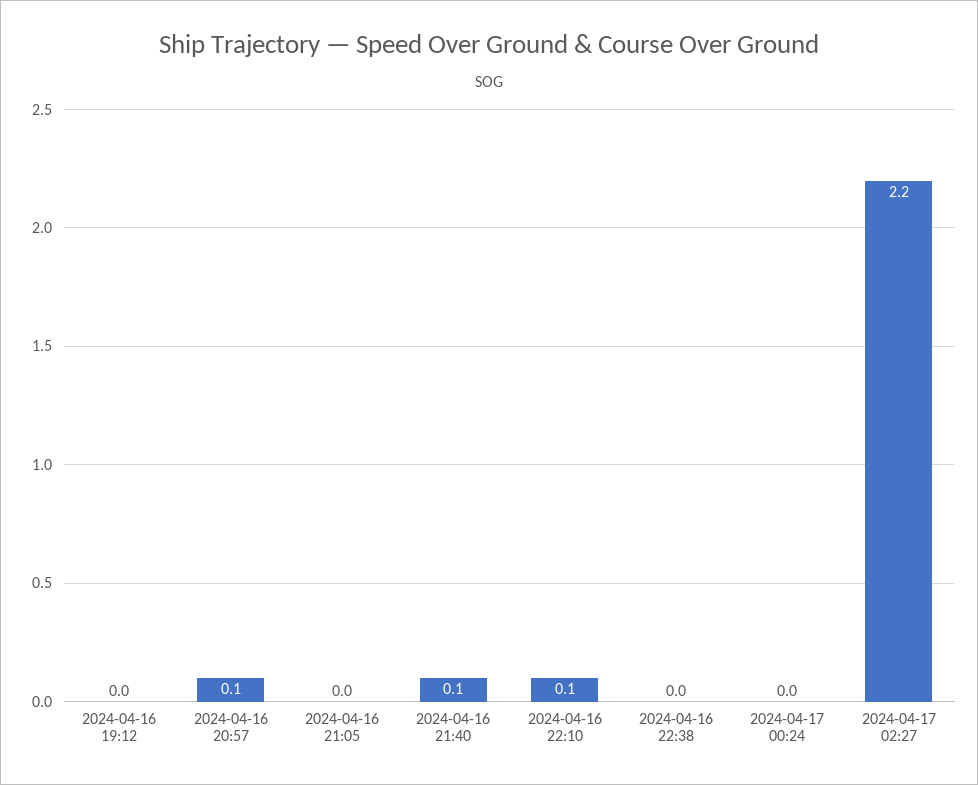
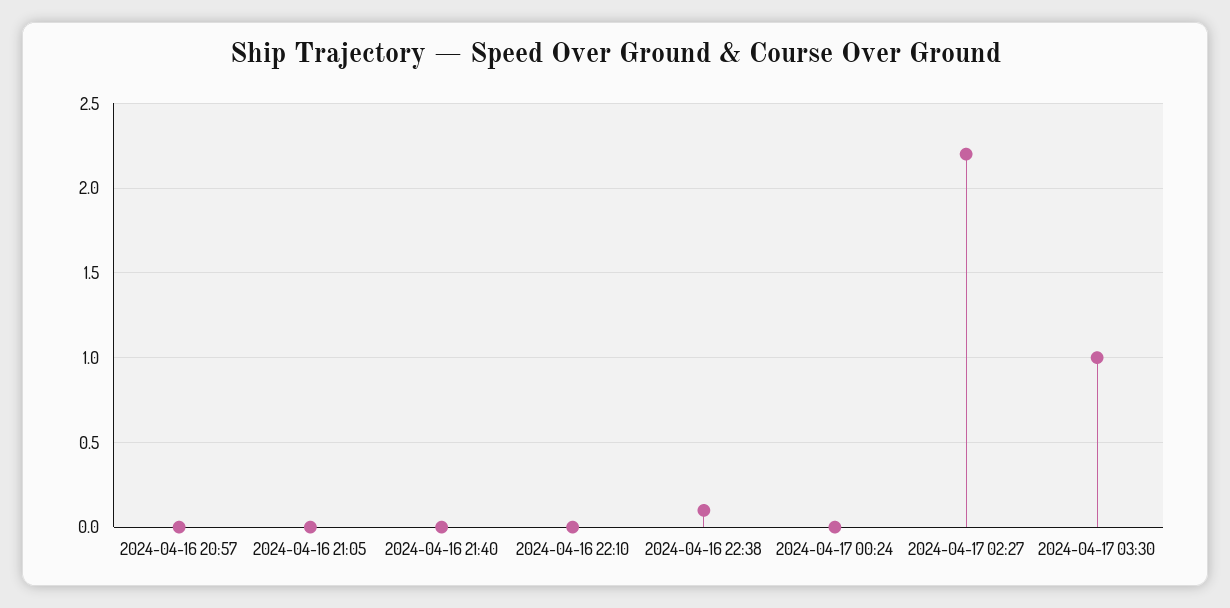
2024-04-16 19:12: 0 -> none
2024-04-16 20:57: 0.1 -> 0
2024-04-16 21:40: 0.1 -> 0
2024-04-16 22:10: 0.1 -> 0
2024-04-16 22:38: 0 -> 0.1
2024-04-17 03:30: none -> 1

